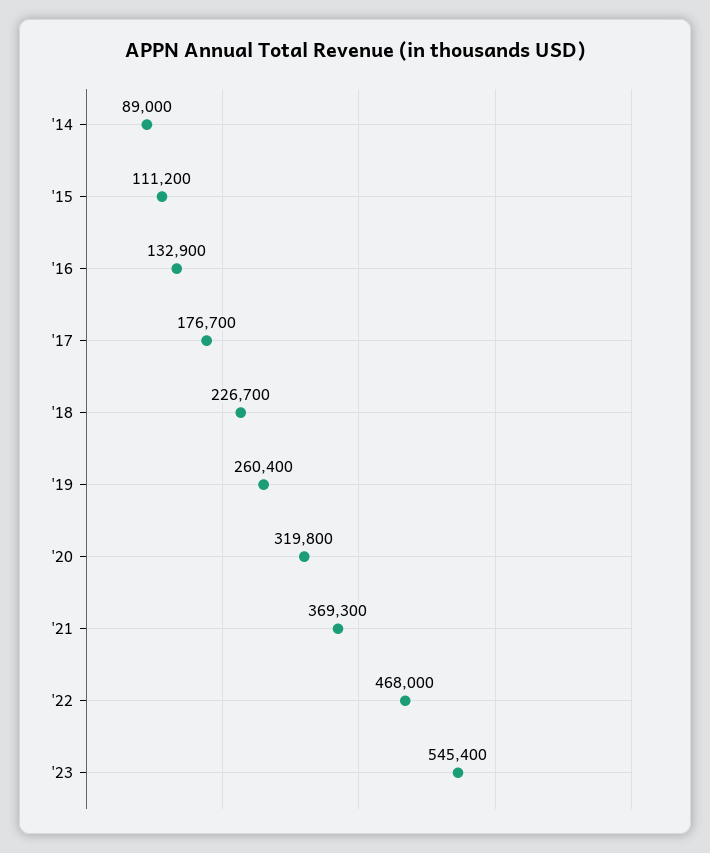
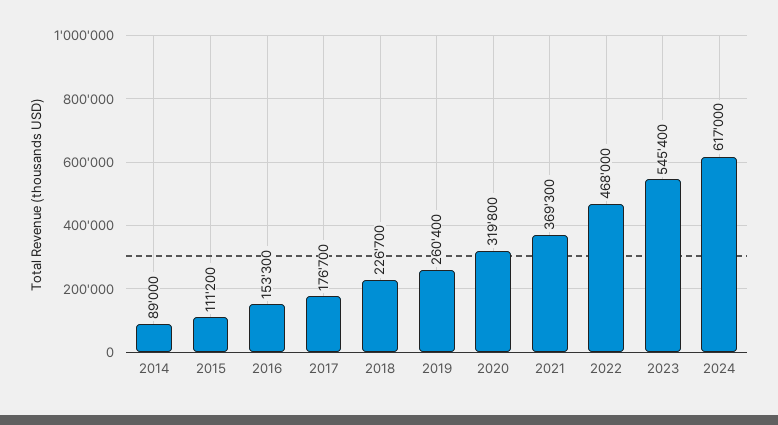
'16: 132900 -> 153300
2024: none -> 617000

